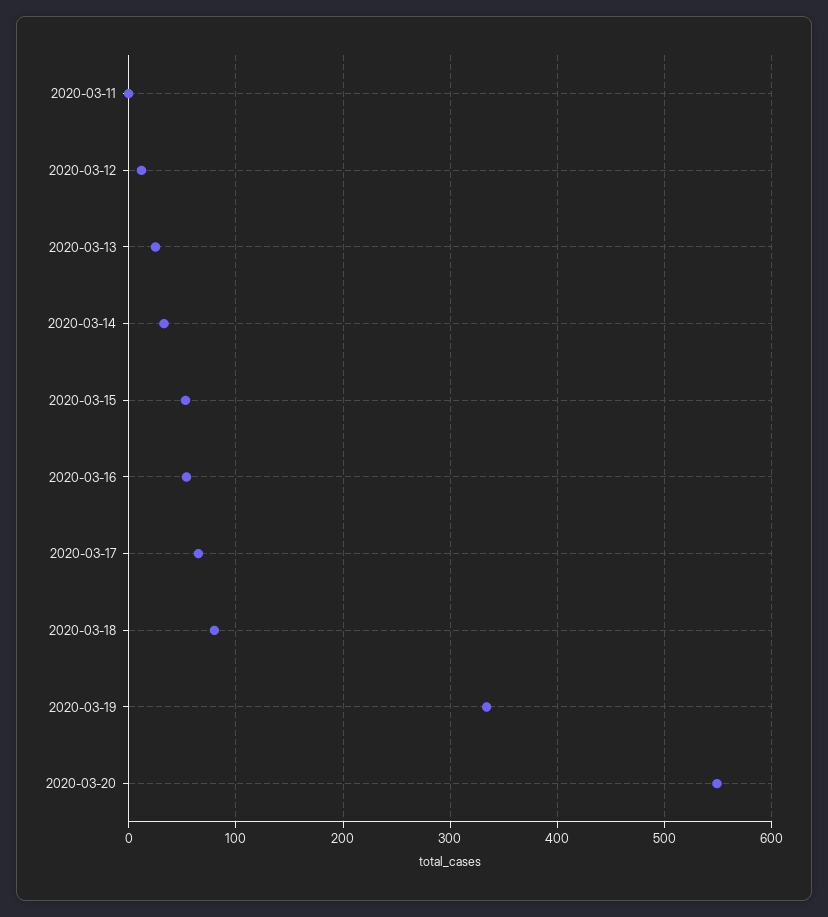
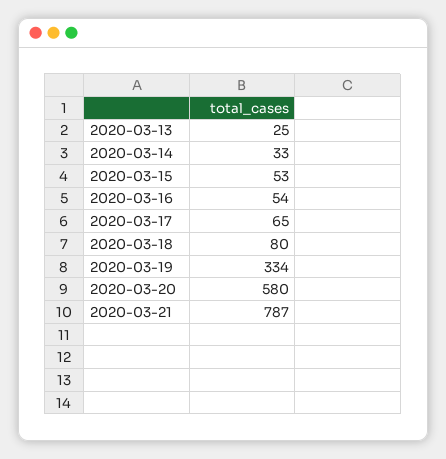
2020-03-11: 0 -> none
2020-03-12: 10 -> none
2020-03-20: 550 -> 580
2020-03-21: none -> 787

